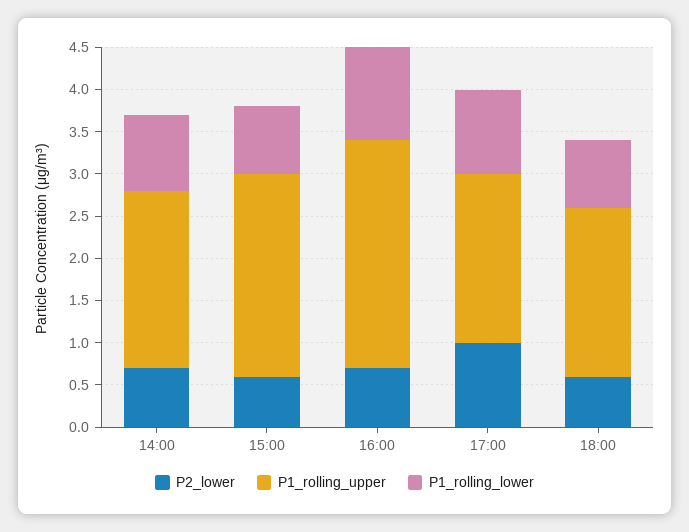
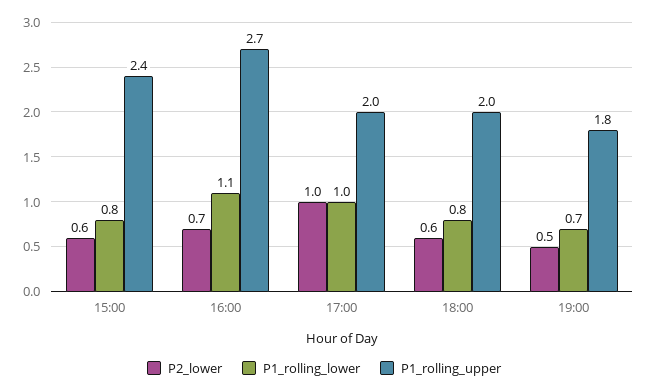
P2_lower, 14:00: 0.7 -> none
P1_rolling_upper, 14:00: 2.1 -> none
P1_rolling_lower, 14:00: 0.9 -> none
P2_lower, 19:00: none -> 0.5
P1_rolling_lower, 19:00: none -> 0.7
P1_rolling_upper, 19:00: none -> 1.8

